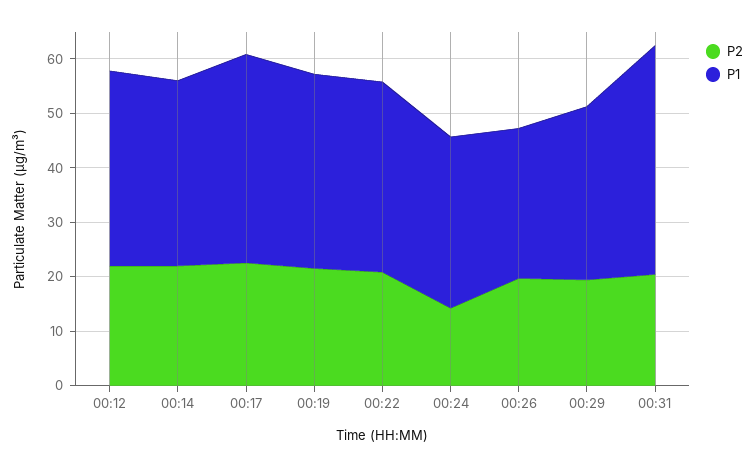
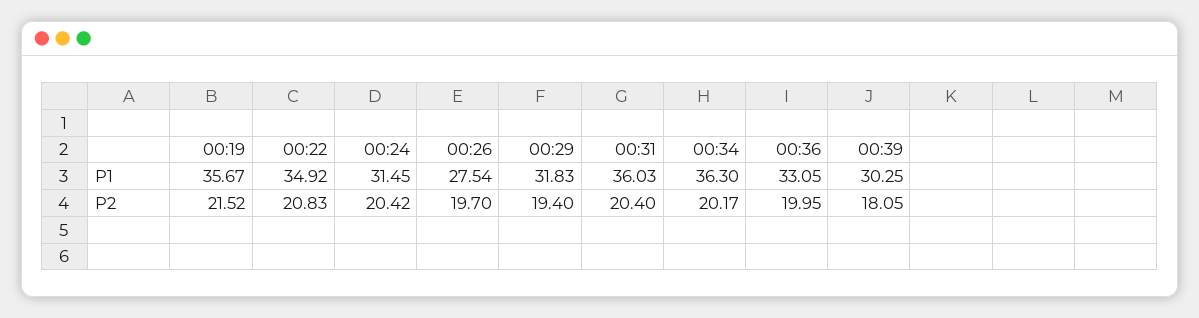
P2, 00:12: 22 -> none
P1, 00:12: 36 -> none
P2, 00:14: 22 -> none
P1, 00:14: 34 -> none
P2, 00:17: 22 -> none
P1, 00:17: 38 -> none
P2, 00:24: 14 -> 20.42
P1, 00:31: 42 -> 36.03
P1, 00:34: none -> 36.3
P1, 00:36: none -> 33.05
P1, 00:39: none -> 30.25
P2, 00:34: none -> 20.17
P2, 00:36: none -> 19.95
P2, 00:39: none -> 18.05

